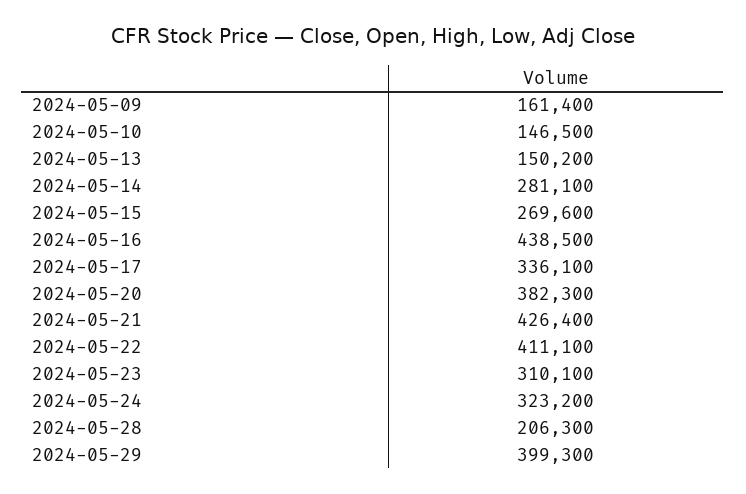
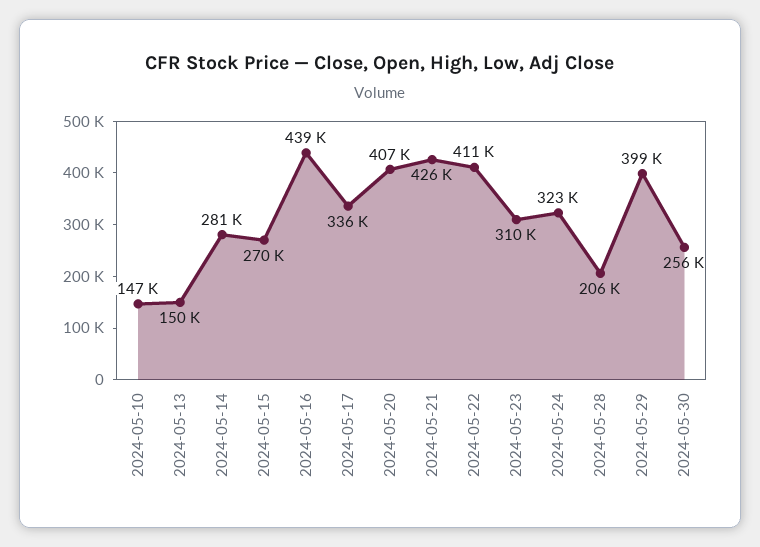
2024-05-09: 161400 -> none
2024-05-20: 382300 -> 407000
2024-05-30: none -> 256000

